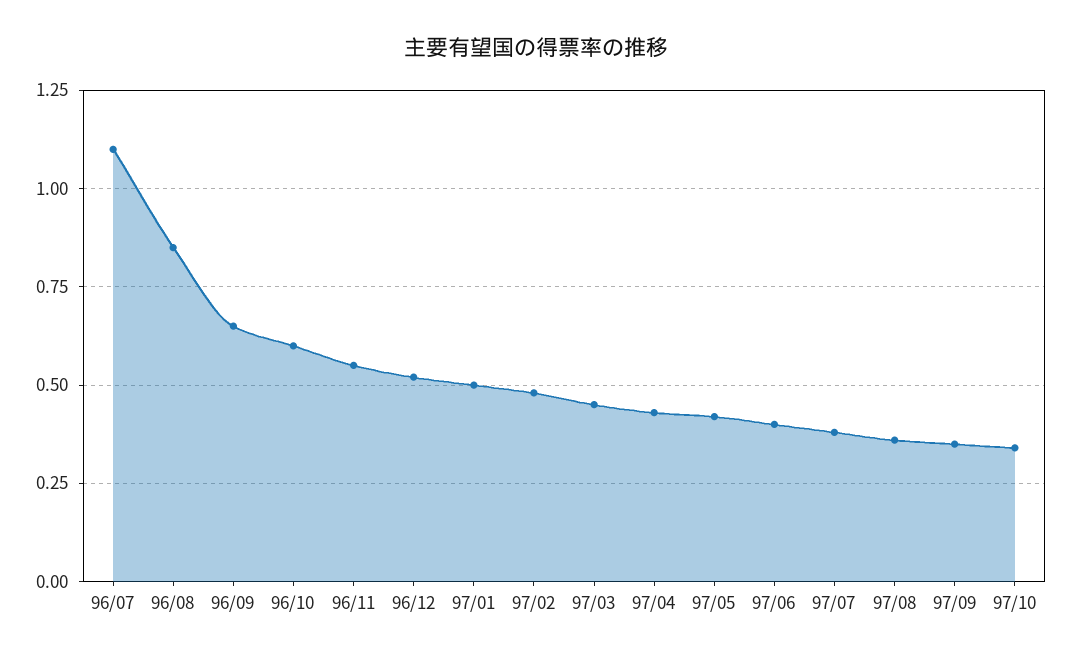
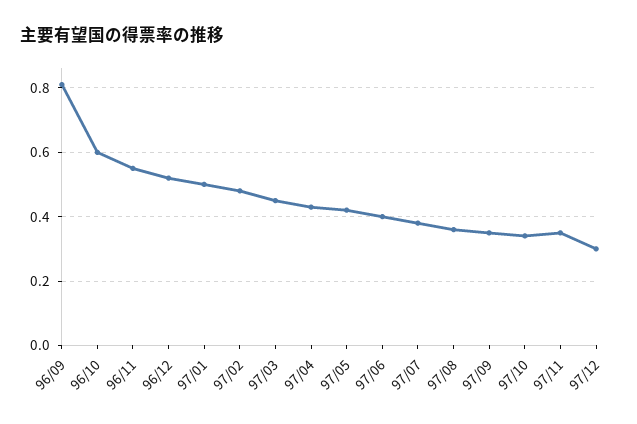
96/07: 1.1 -> none
96/08: 0.85 -> none
96/09: 0.65 -> 0.8
97/11: none -> 0.35
97/12: none -> 0.3

